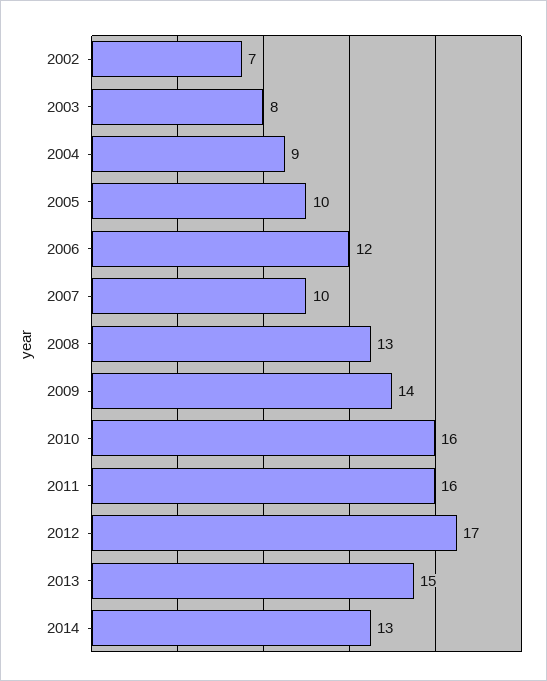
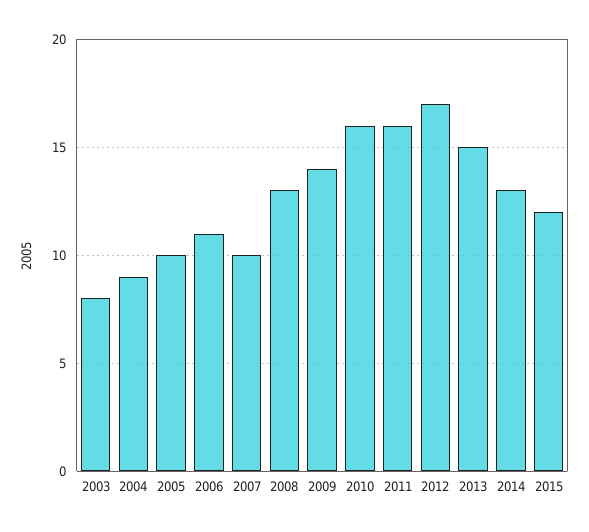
2002: 7 -> none
2006: 12 -> 11
2015: none -> 12

